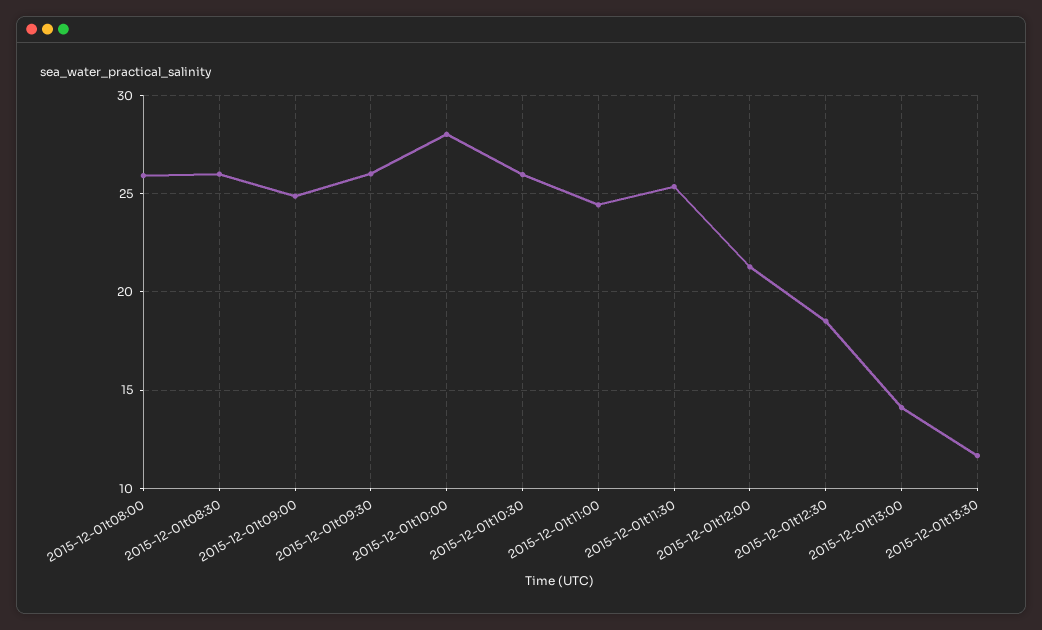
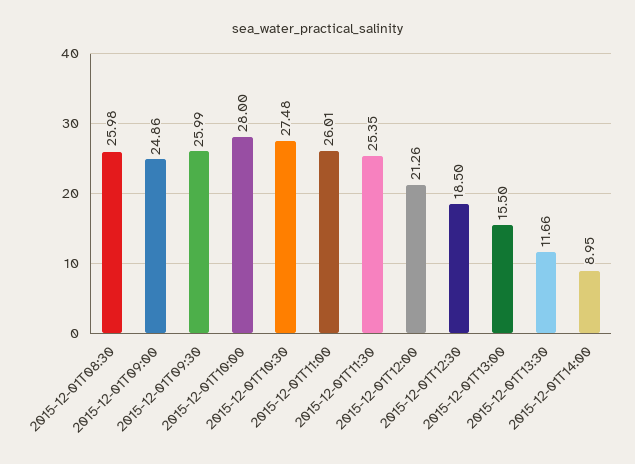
2015-12-01t08:00: 26 -> none
2015-12-01t10:30: 26 -> 27.48
2015-12-01t11:00: 24.5 -> 26.01
2015-12-01t13:00: 14 -> 15.5
2015-12-01T14:00: none -> 8.95

